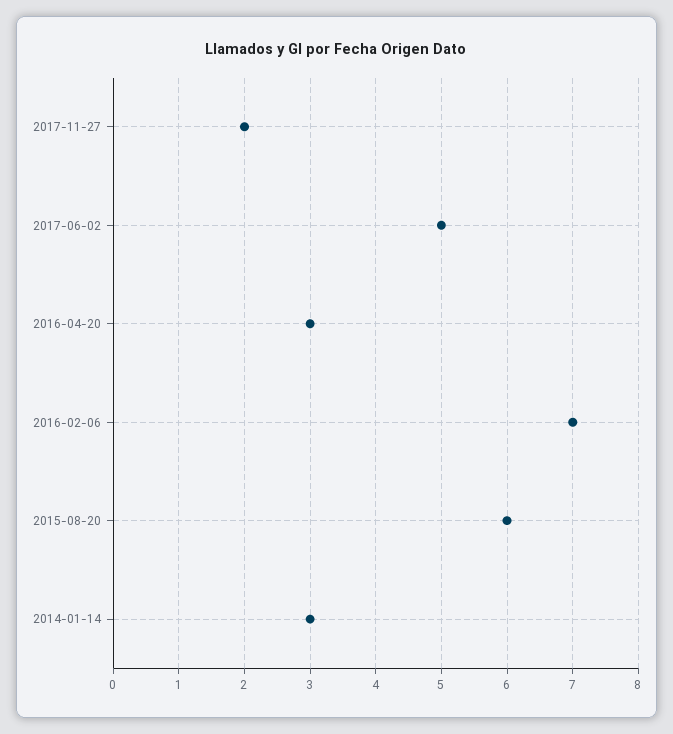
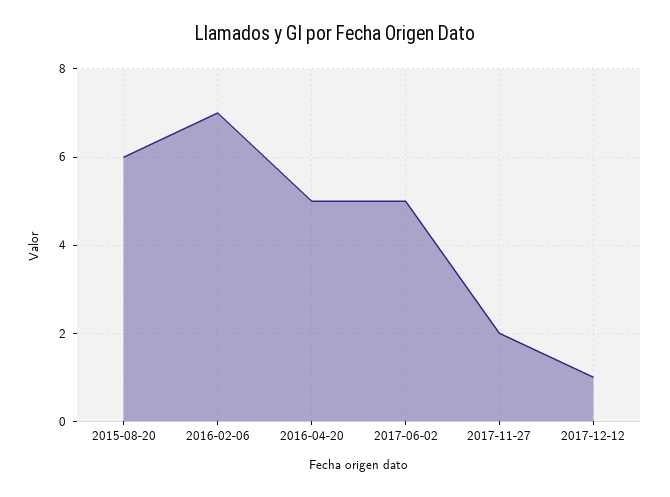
2016-04-20: 3 -> 5
2014-01-14: 3 -> none
2017-12-12: none -> 1

